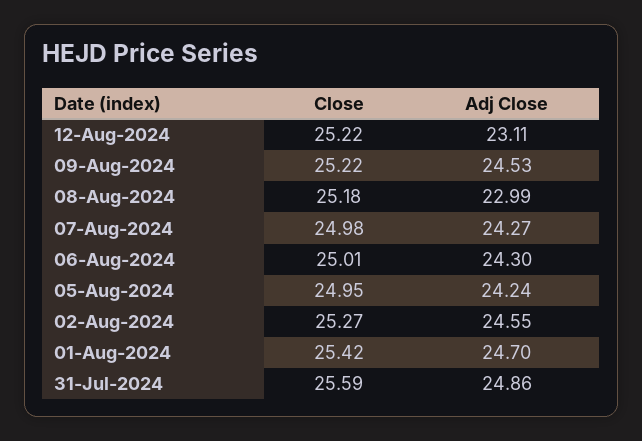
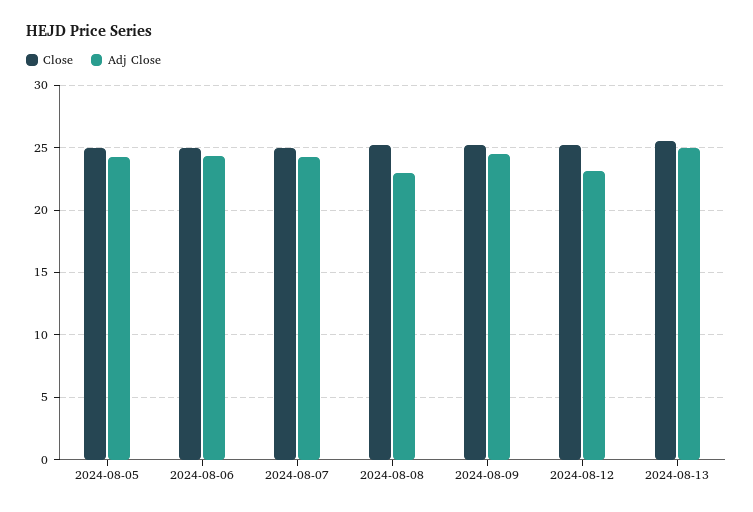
Close, 02-Aug-2024: 25.27 -> none
Adj Close, 02-Aug-2024: 24.55 -> none
Close, 01-Aug-2024: 25.42 -> none
Adj Close, 01-Aug-2024: 24.7 -> none
Close, 31-Jul-2024: 25.59 -> none
Adj Close, 31-Jul-2024: 24.86 -> none
Close, 2024-08-13: none -> 25.5
Adj Close, 2024-08-13: none -> 25

